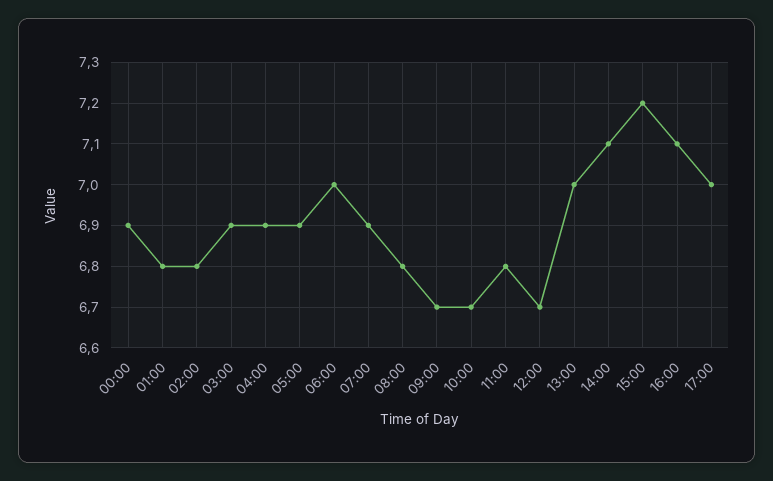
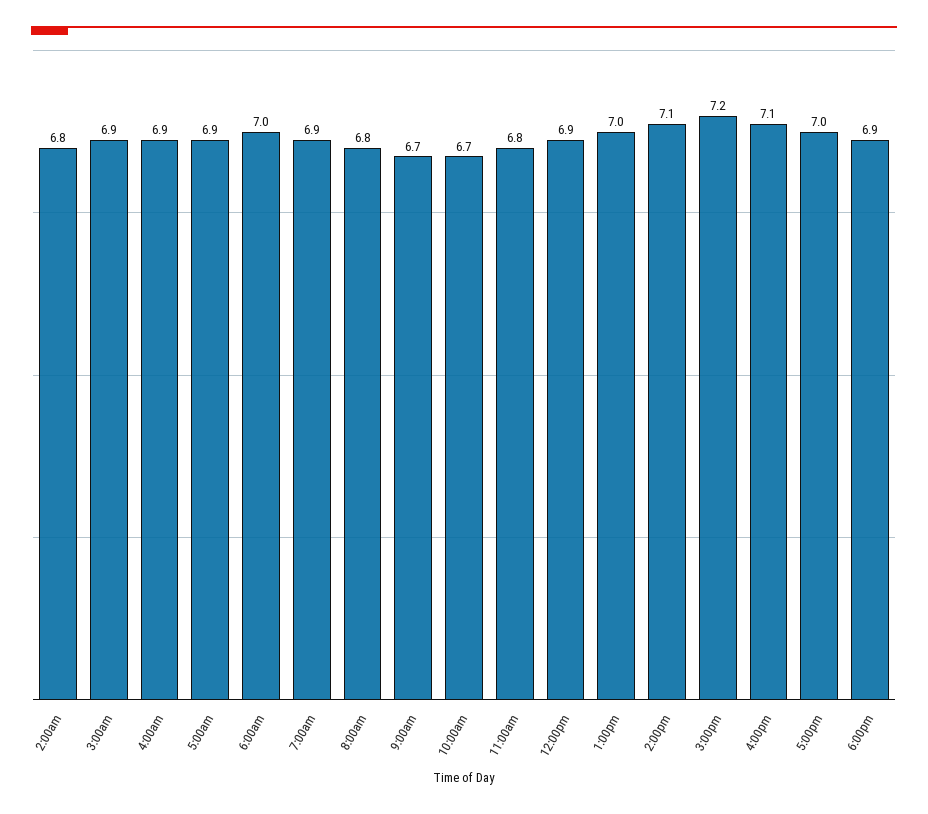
00:00: 6.9 -> none
01:00: 6.8 -> none
12:00: 6.7 -> 6.9
6:00pm: none -> 6.9

